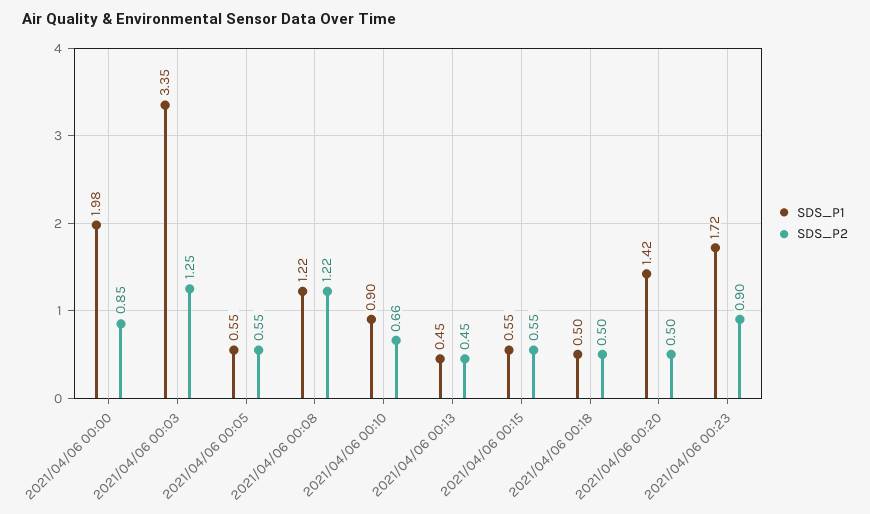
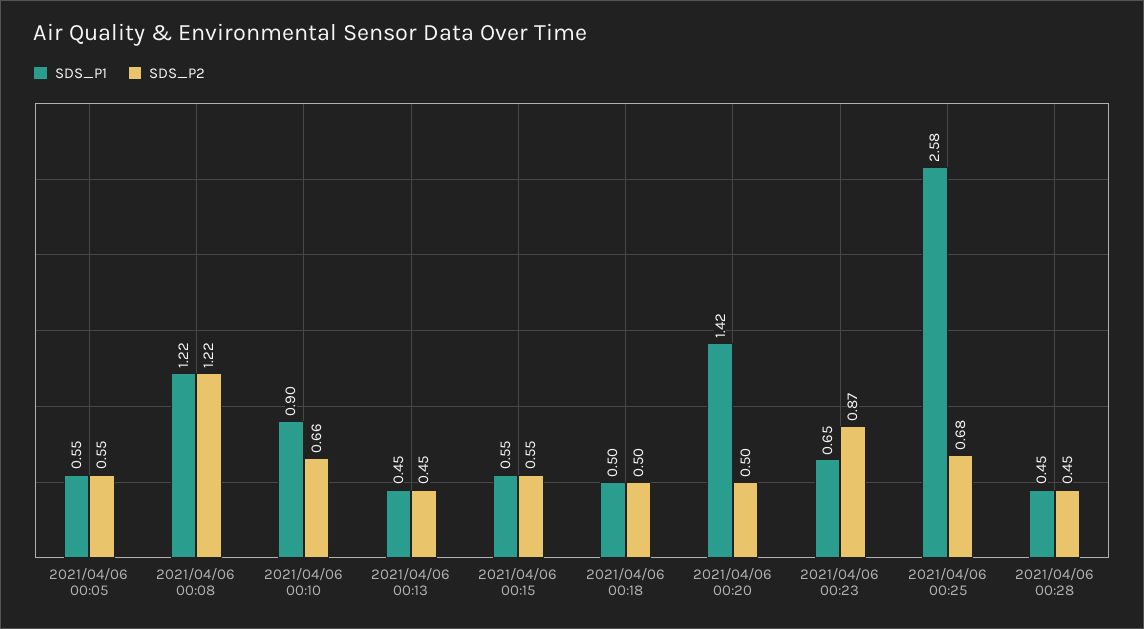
SDS_P1, 2021/04/06 00:00: 1.98 -> none
SDS_P2, 2021/04/06 00:00: 0.85 -> none
SDS_P1, 2021/04/06 00:03: 3.35 -> none
SDS_P2, 2021/04/06 00:03: 1.25 -> none
SDS_P1, 2021/04/06 00:23: 1.72 -> 0.65
SDS_P2, 2021/04/06 00:23: 0.9 -> 0.87
SDS_P1, 2021/04/06 00:25: none -> 2.58
SDS_P2, 2021/04/06 00:25: none -> 0.68
SDS_P1, 2021/04/06 00:28: none -> 0.45
SDS_P2, 2021/04/06 00:28: none -> 0.45

